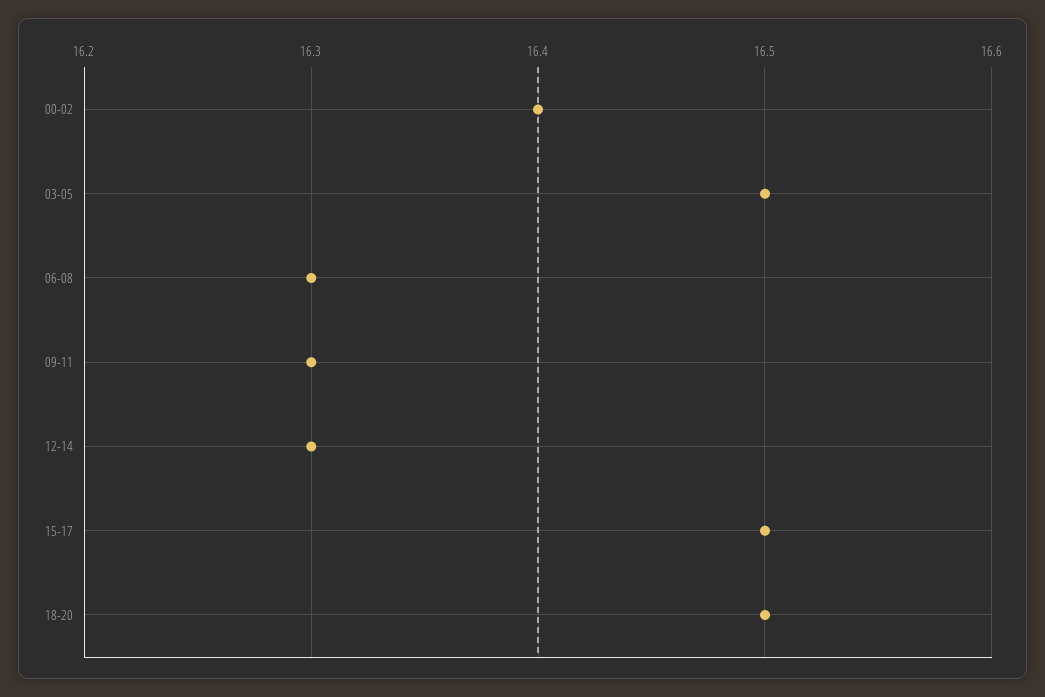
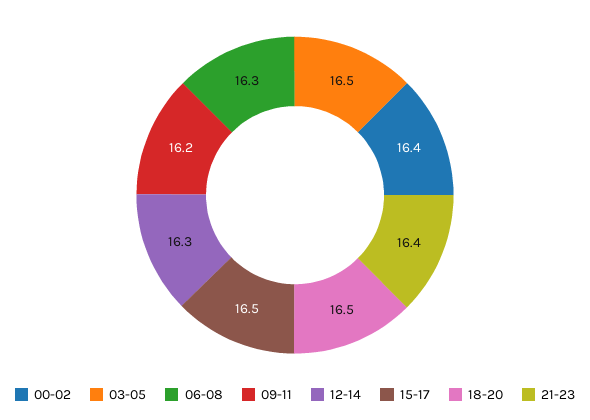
09-11: 16.3 -> 16.2
21-23: none -> 16.4

